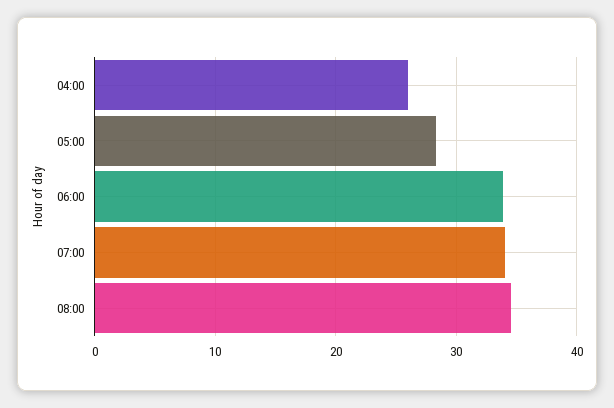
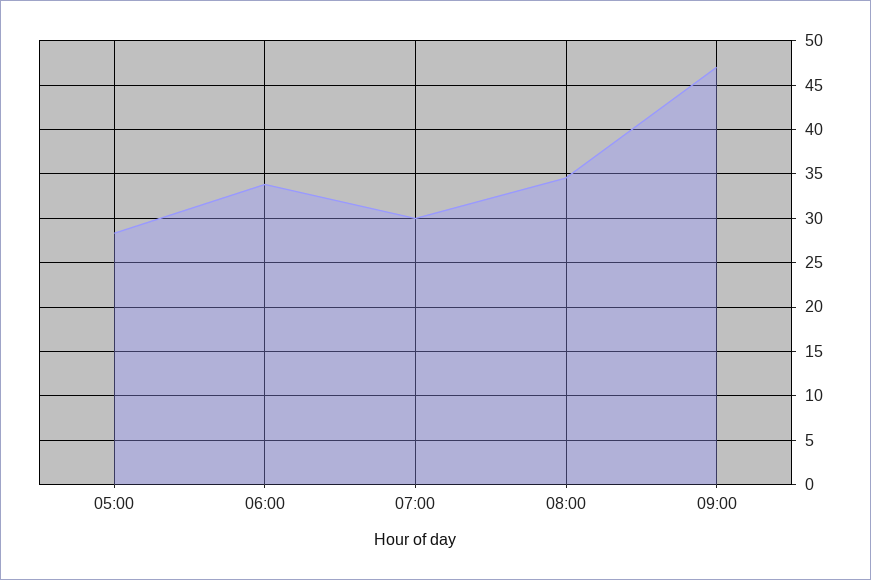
04:00: 26 -> none
07:00: 34 -> 30
09:00: none -> 47

